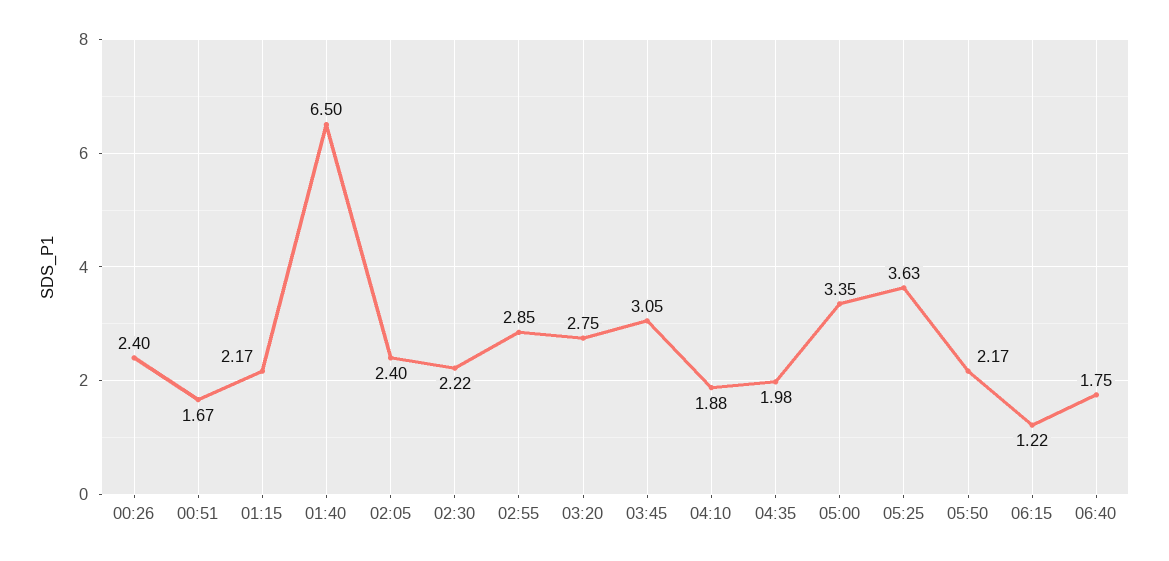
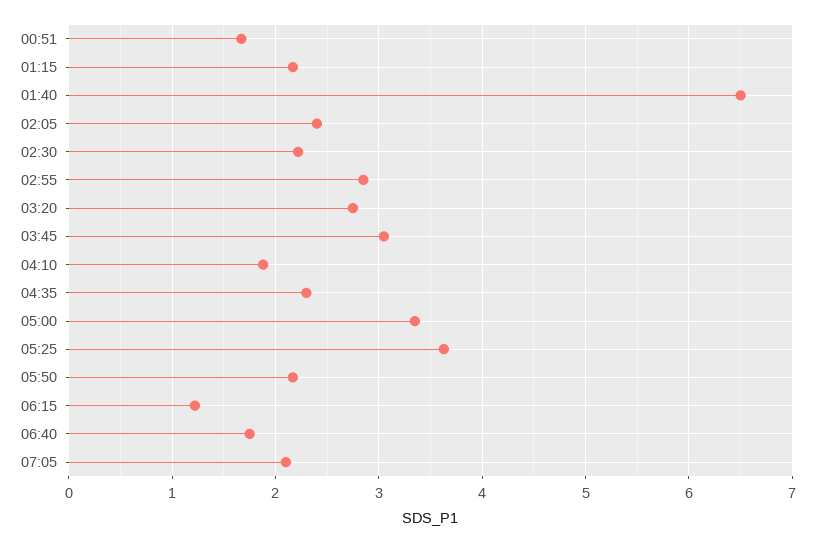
00:26: 2.4 -> none
04:35: 1.98 -> 2.3
07:05: none -> 2.1

